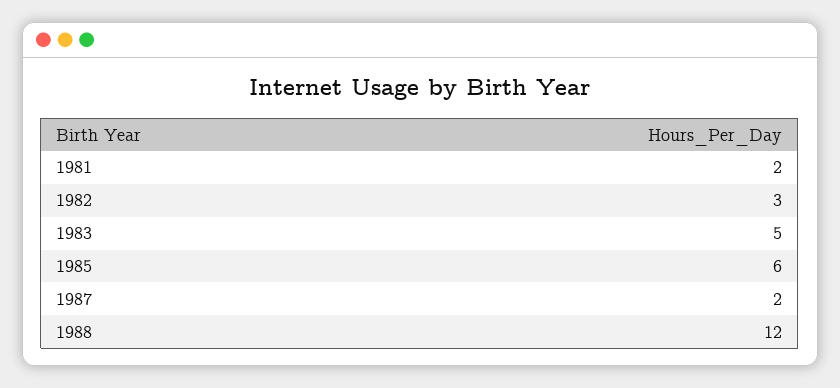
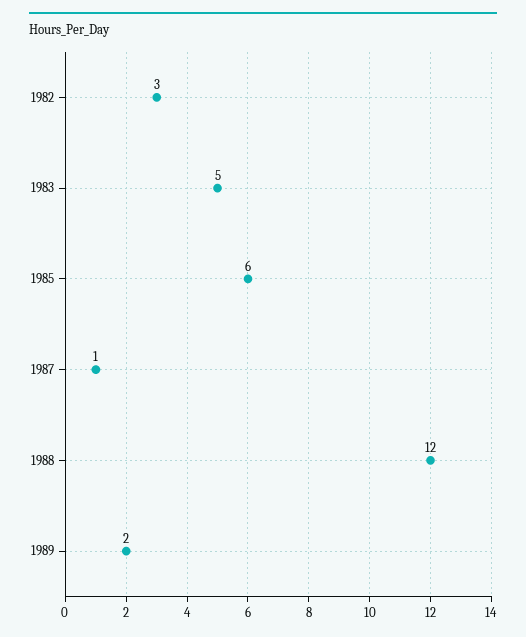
1981: 2 -> none
1987: 2 -> 1
1989: none -> 2

